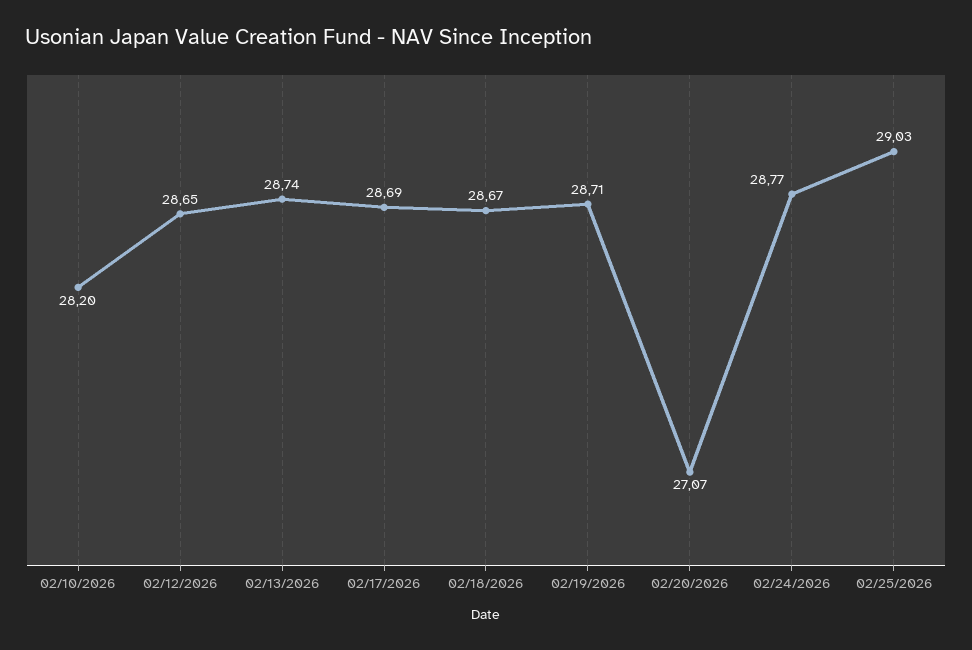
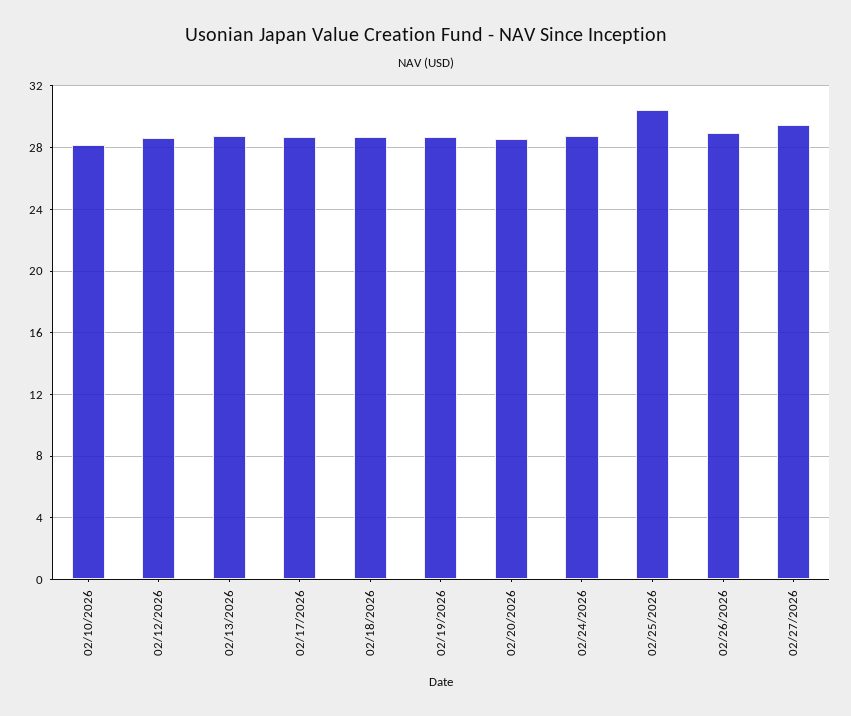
02/20/2026: 27.07 -> 28.5
02/25/2026: 29.03 -> 30.5
02/26/2026: none -> 29
02/27/2026: none -> 29.5

